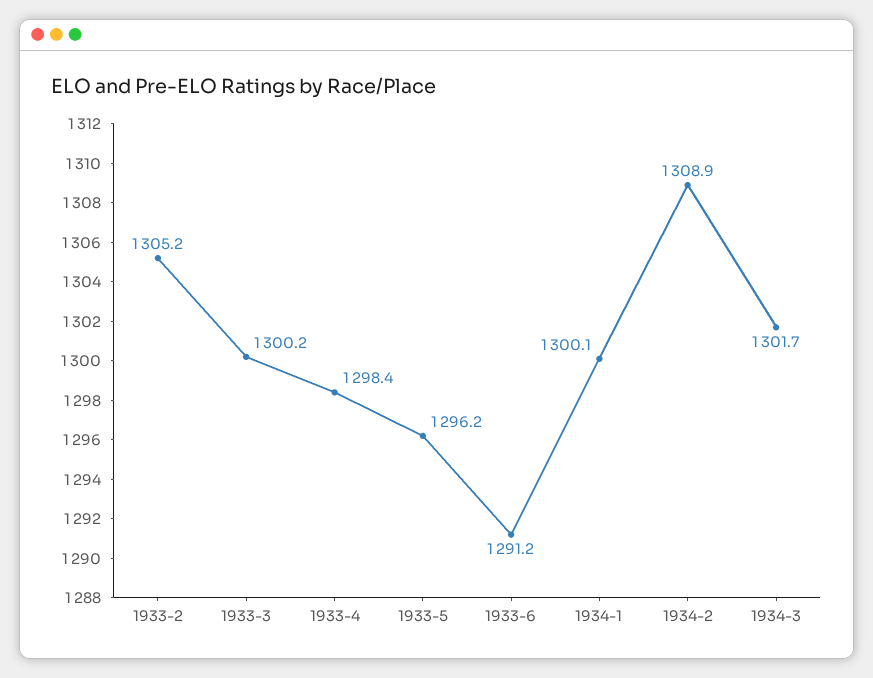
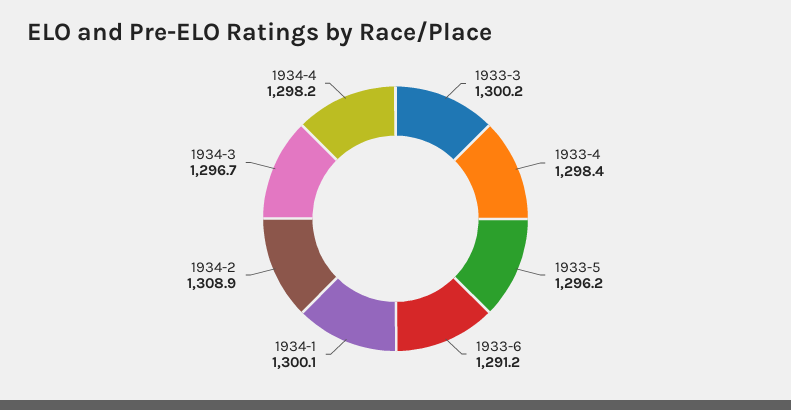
1933-2: 1305.2 -> none
1934-3: 1301.7 -> 1296.7
1934-4: none -> 1298.2

